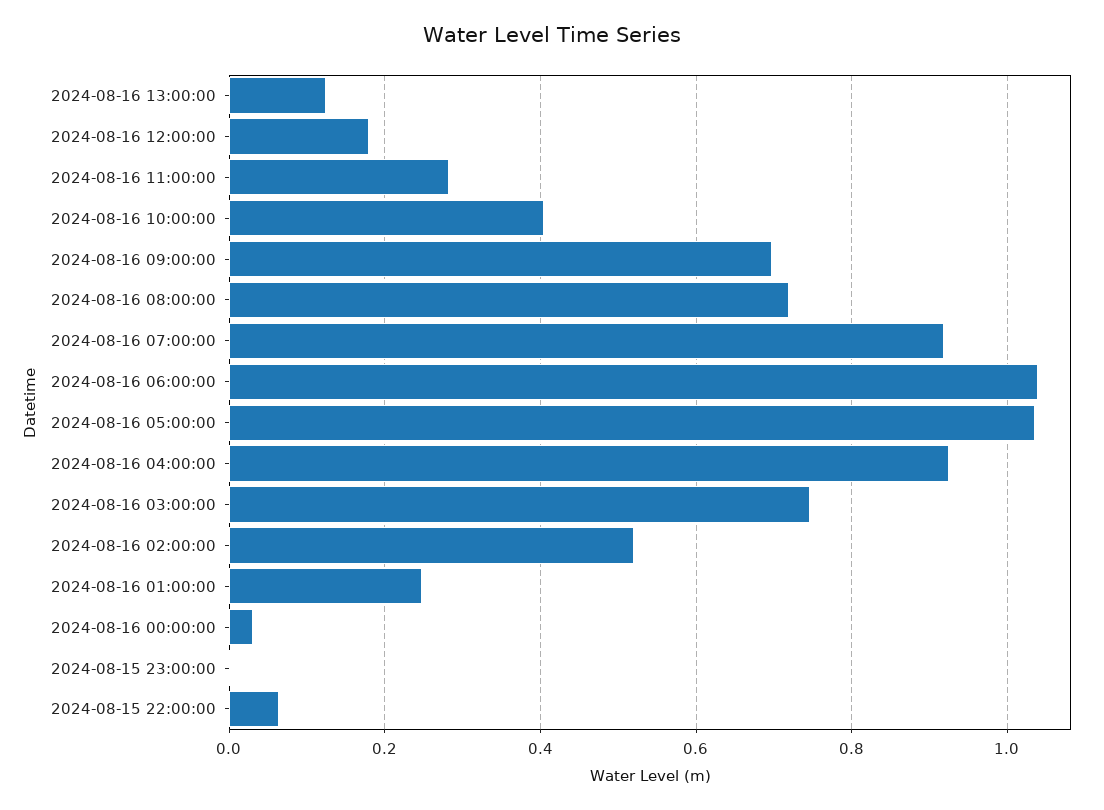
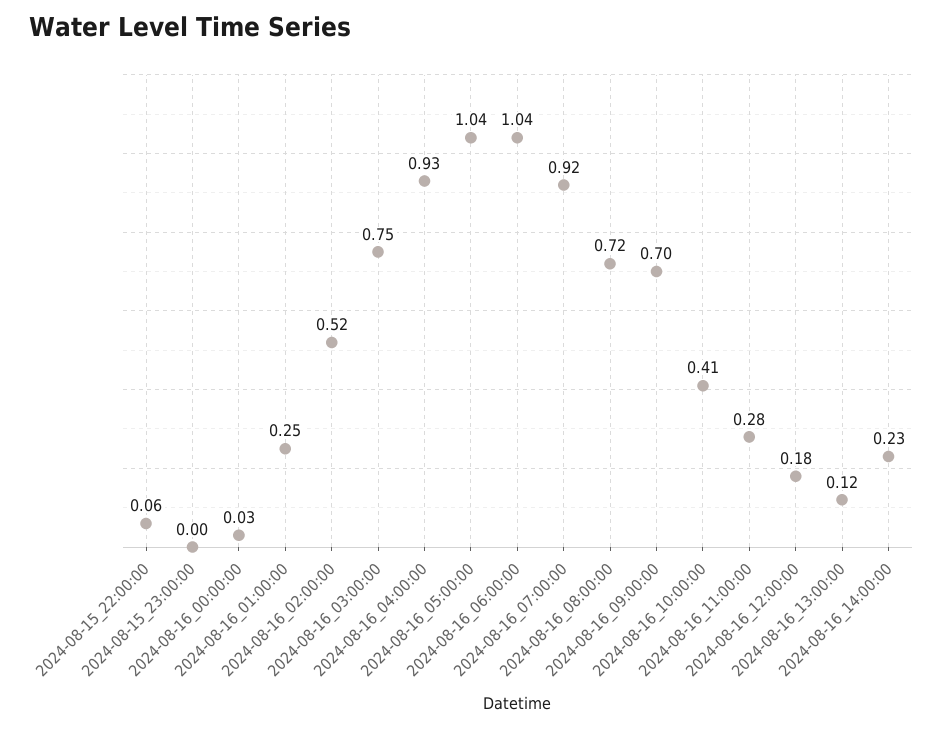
2024-08-16_14:00:00: none -> 0.23

